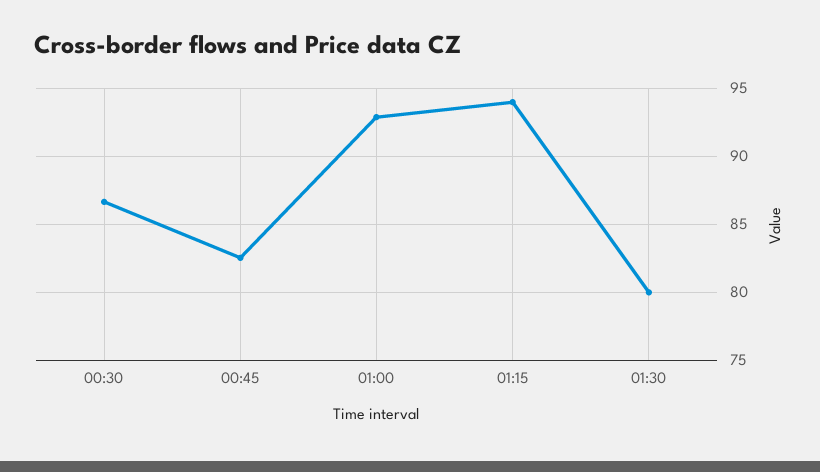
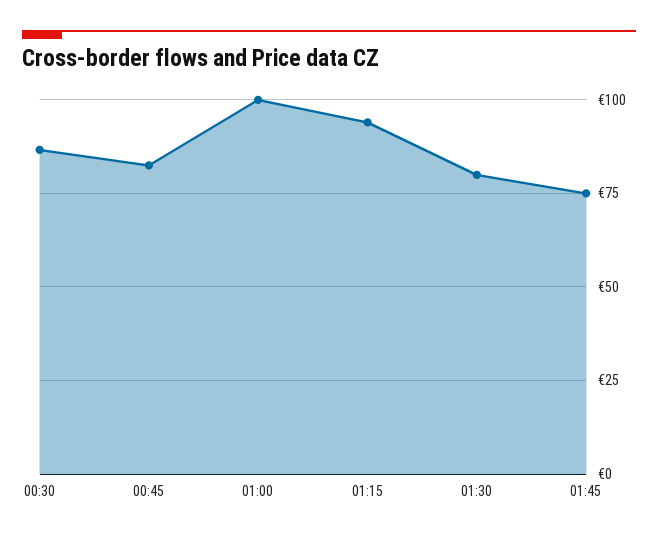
01:00: 93 -> 100
01:45: none -> 75

